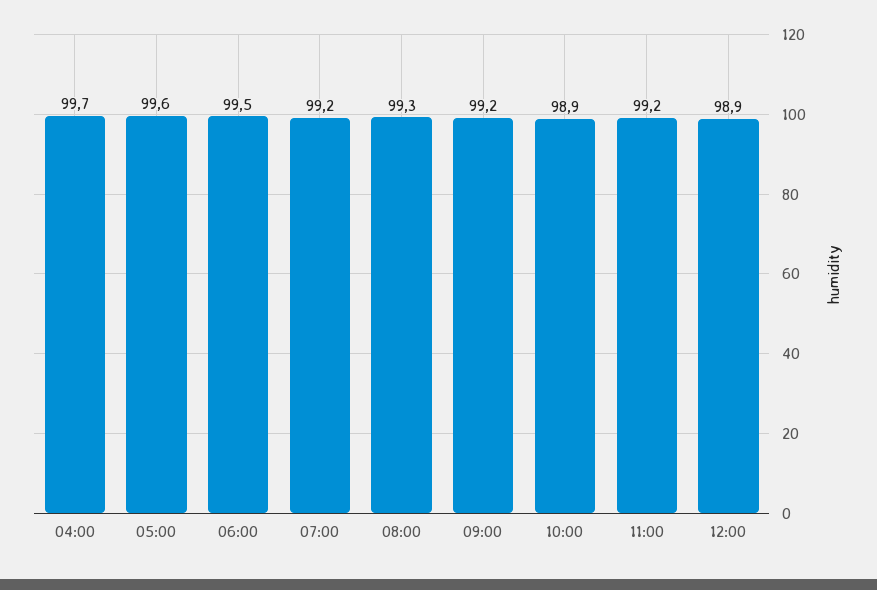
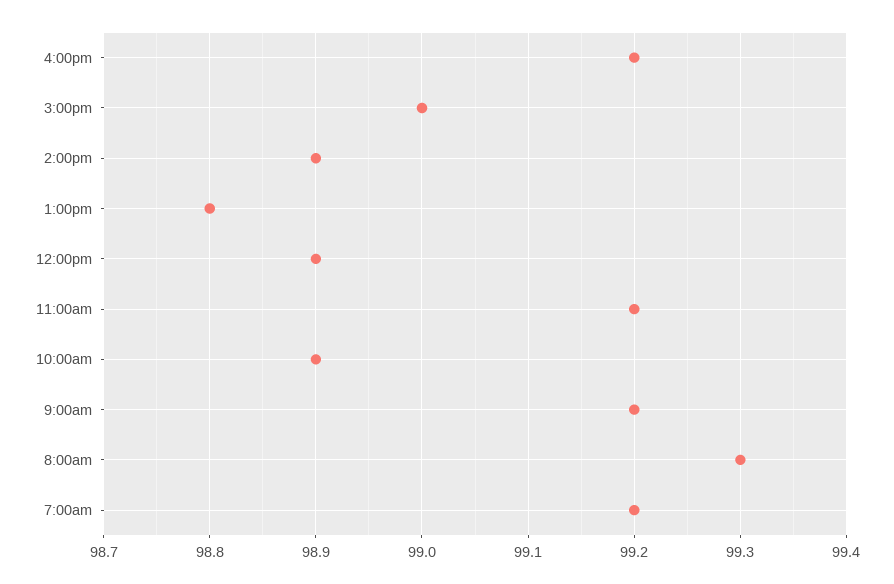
04:00: 99.7 -> none
05:00: 99.6 -> none
06:00: 99.5 -> none
4:00pm: none -> 99.2
3:00pm: none -> 99
2:00pm: none -> 98.9
1:00pm: none -> 98.8

